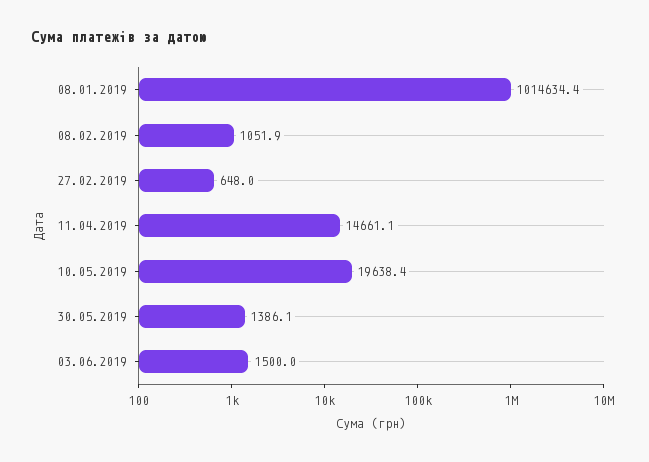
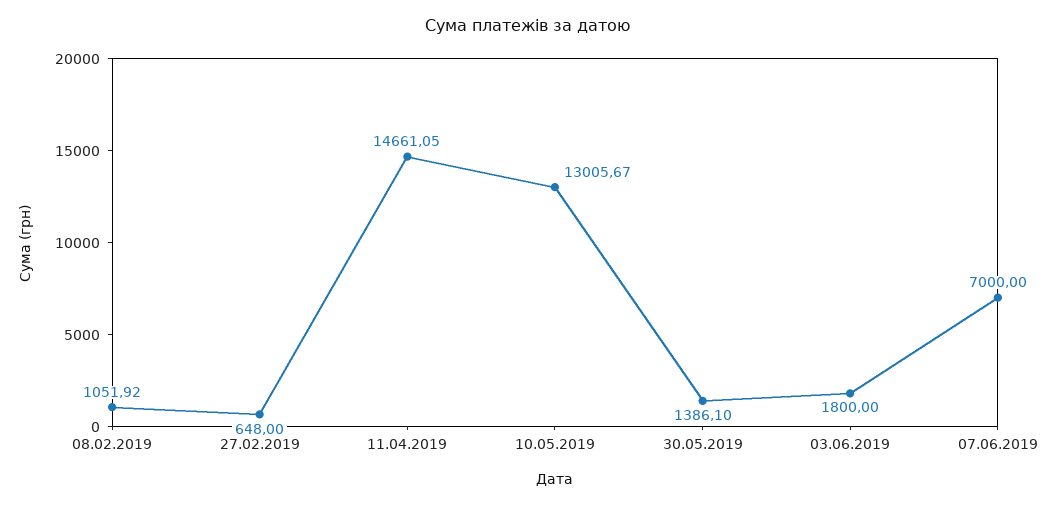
08.01.2019: 1014634.4 -> none
10.05.2019: 19638.4 -> 13005.67
03.06.2019: 1500 -> 1800
07.06.2019: none -> 7000

